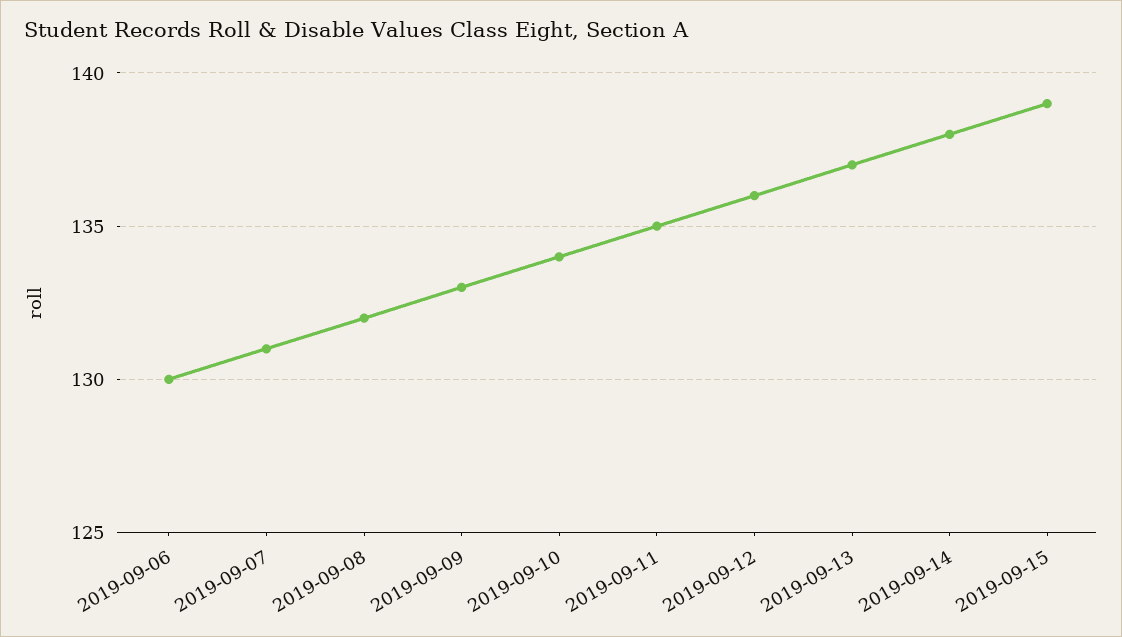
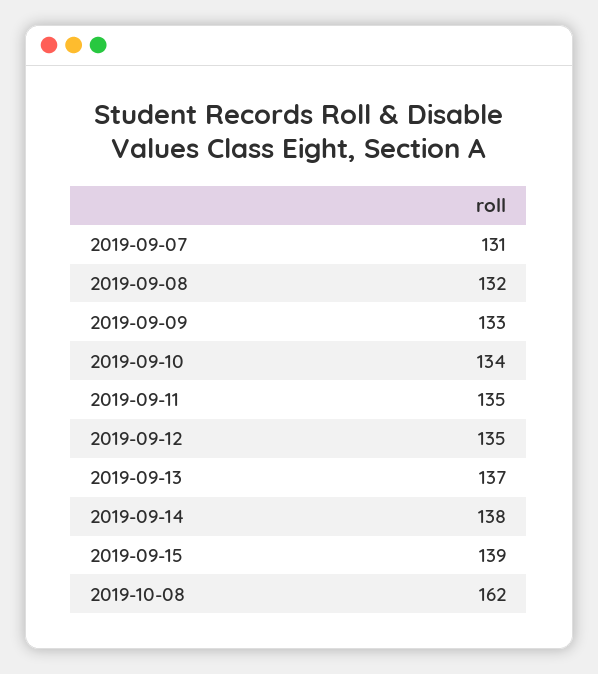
2019-09-06: 130 -> none
2019-09-12: 136 -> 135
2019-10-08: none -> 162

